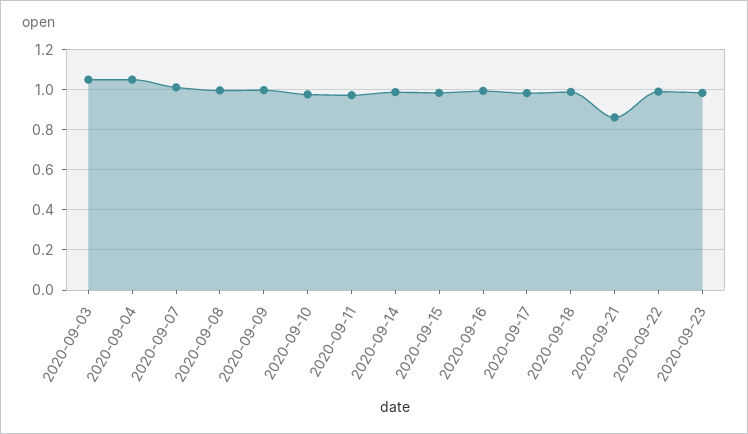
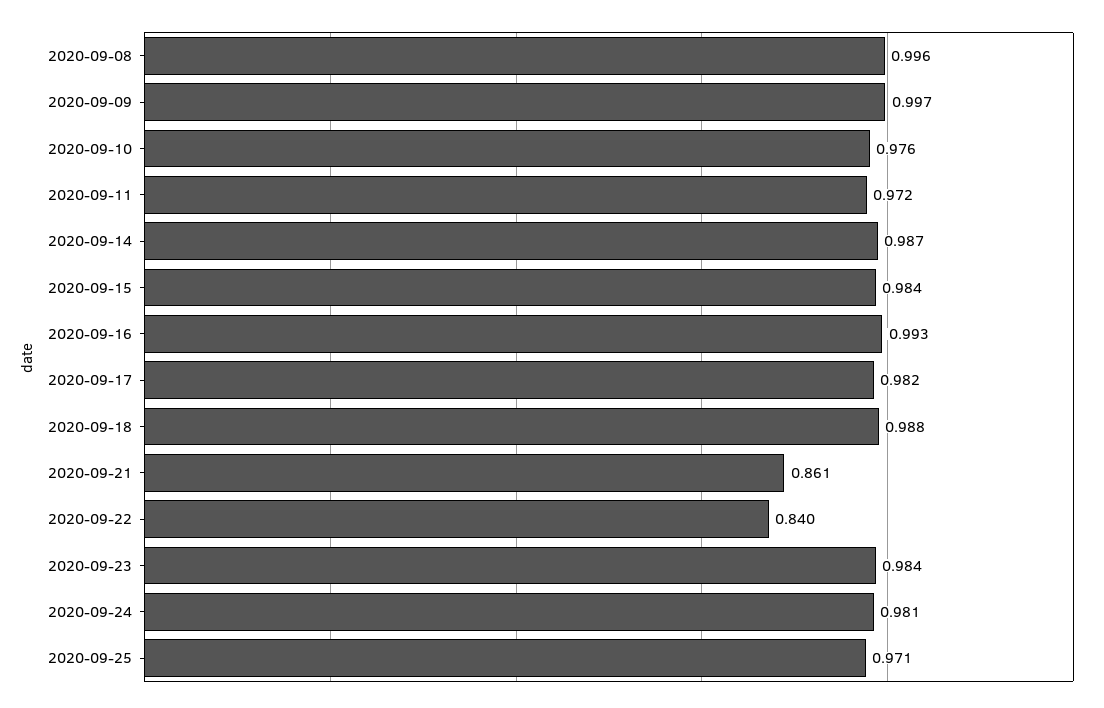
2020-09-03: 1.05 -> none
2020-09-04: 1.05 -> none
2020-09-07: 1 -> none
2020-09-22: 1 -> 0.84
2020-09-24: none -> 0.981
2020-09-25: none -> 0.971

